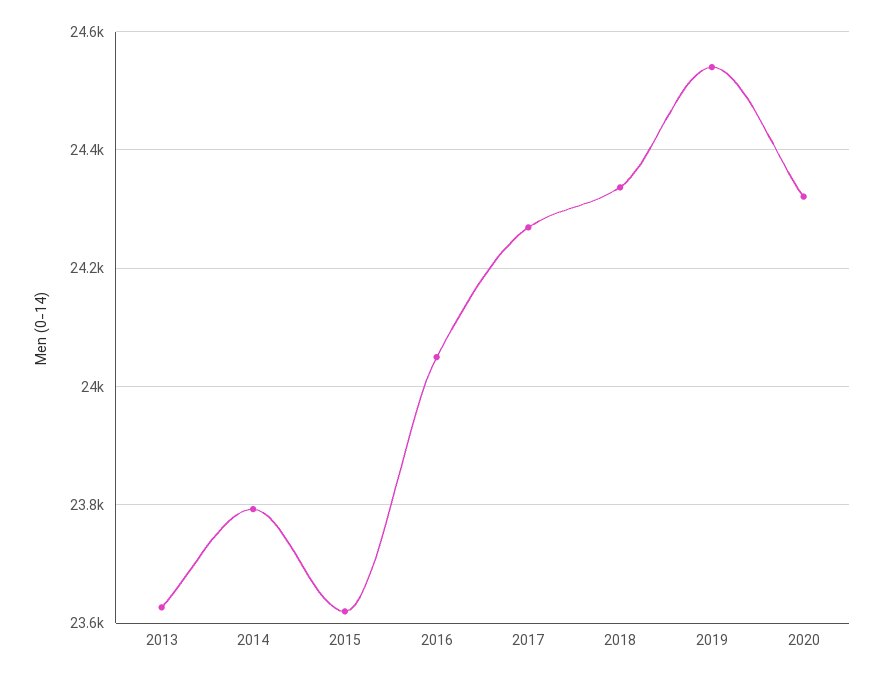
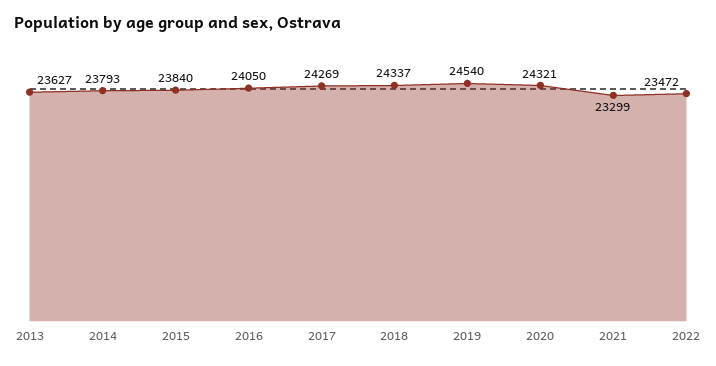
2015: 23620 -> 23840
2021: none -> 23299
2022: none -> 23472

